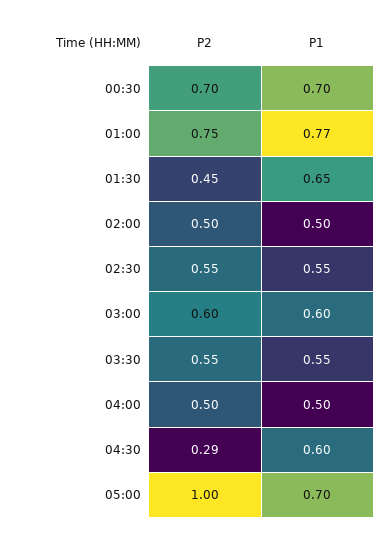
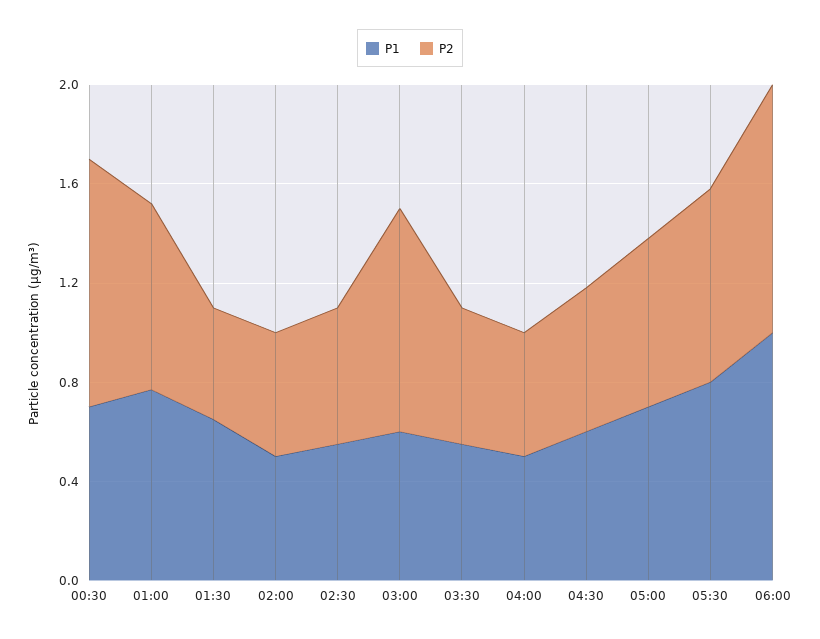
P2, 00:30: 0.7 -> 1
P2, 03:00: 0.6 -> 0.9
P2, 04:30: 0.29 -> 0.6
P2, 05:00: 1 -> 0.7
P1, 05:30: none -> 0.8
P2, 05:30: none -> 0.8
P1, 06:00: none -> 1
P2, 06:00: none -> 1

